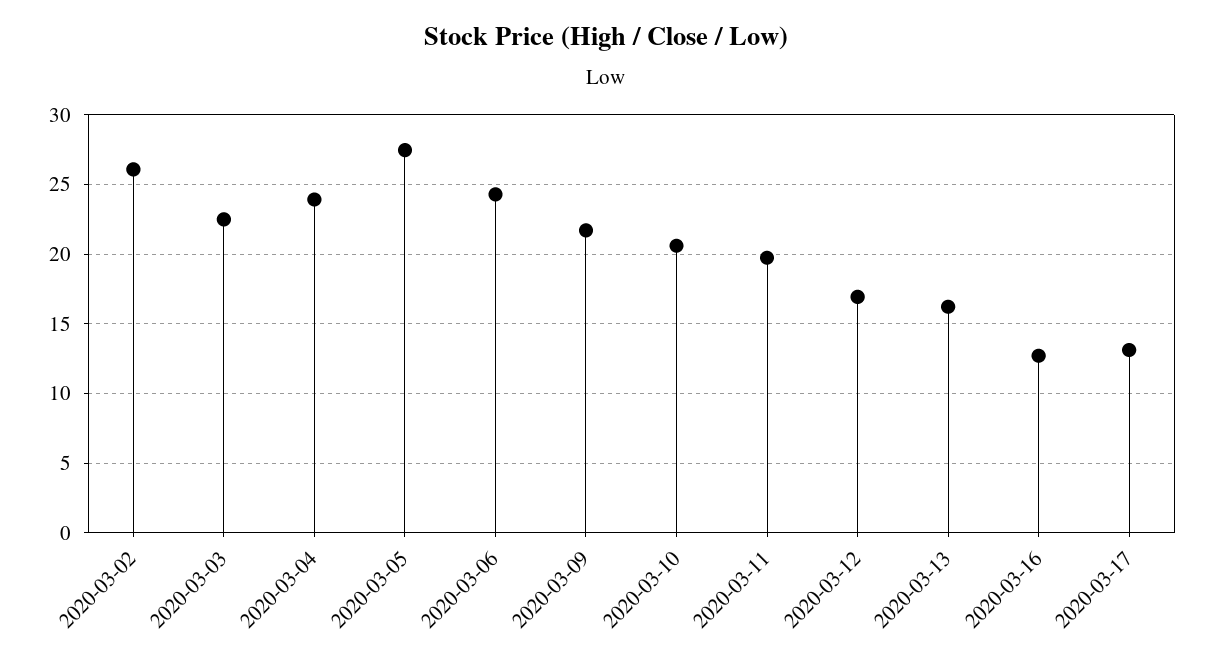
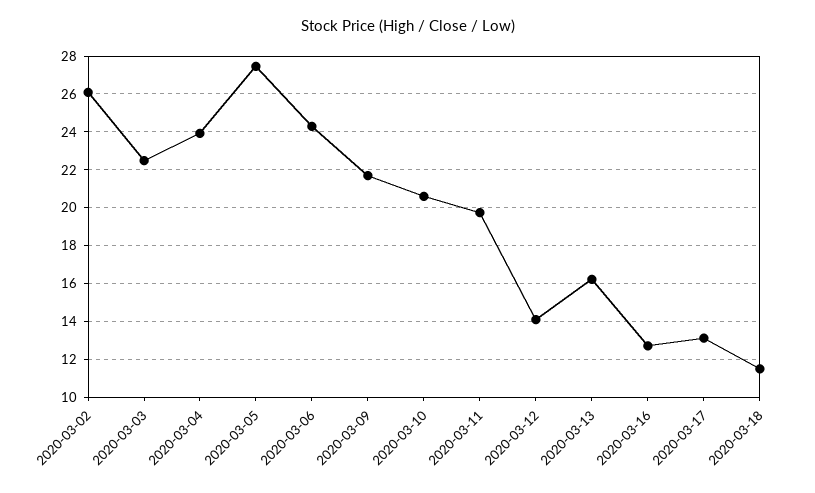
2020-03-12: 17 -> 14
2020-03-18: none -> 11.5

